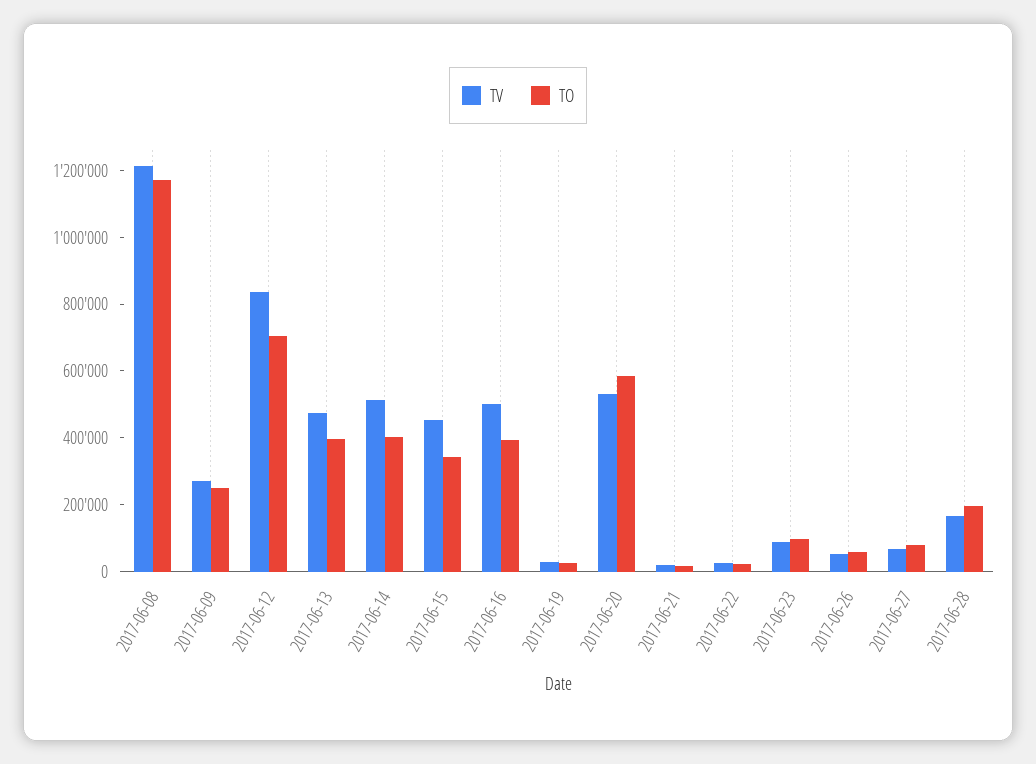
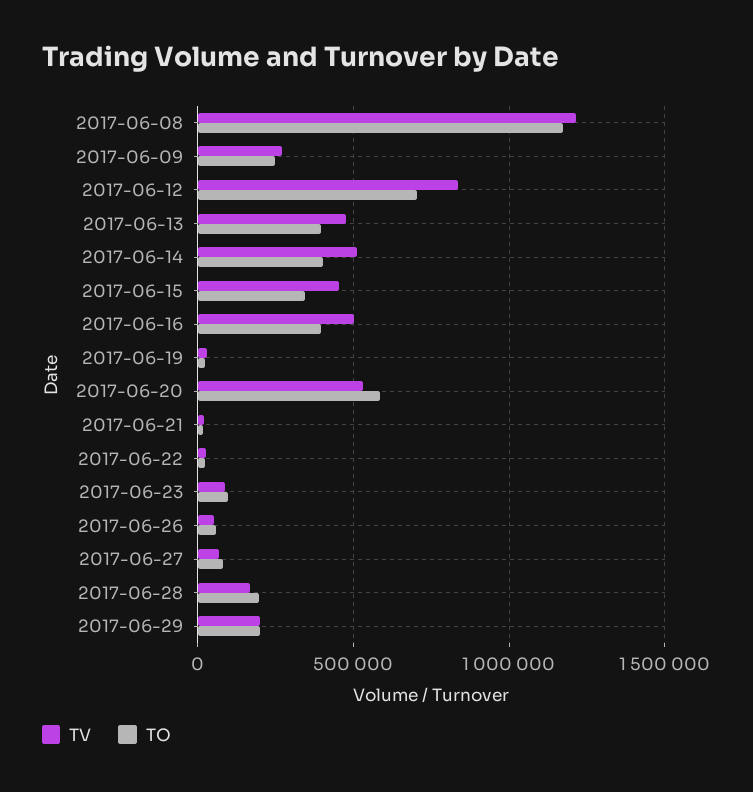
TV, 2017-06-29: none -> 200000
TO, 2017-06-29: none -> 200000

